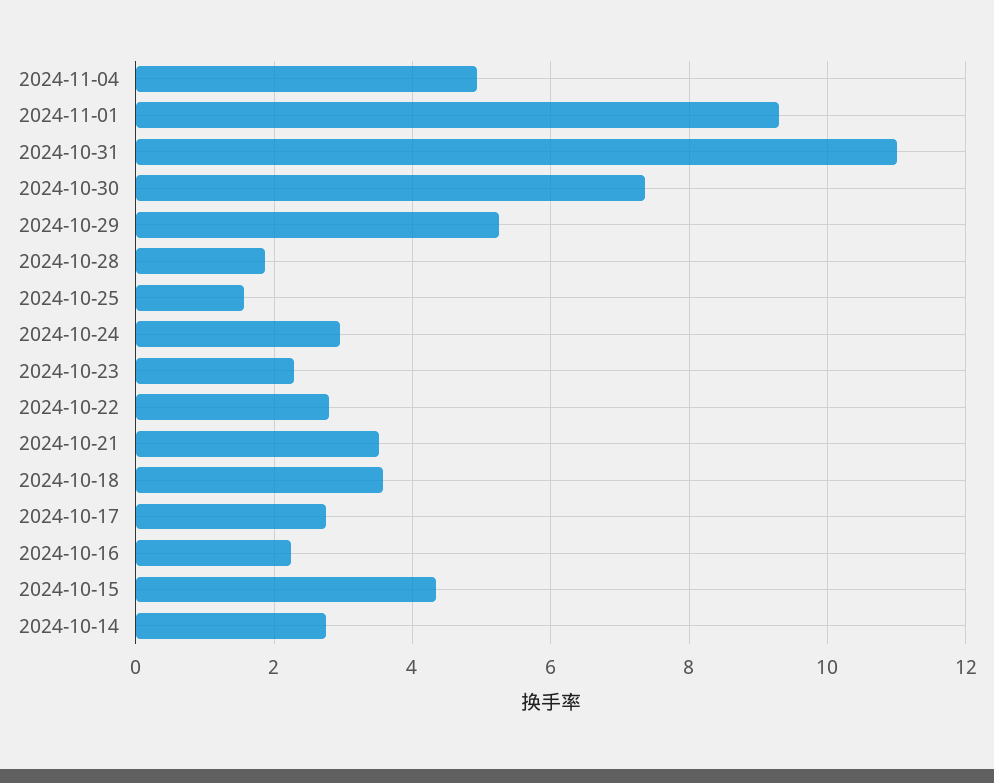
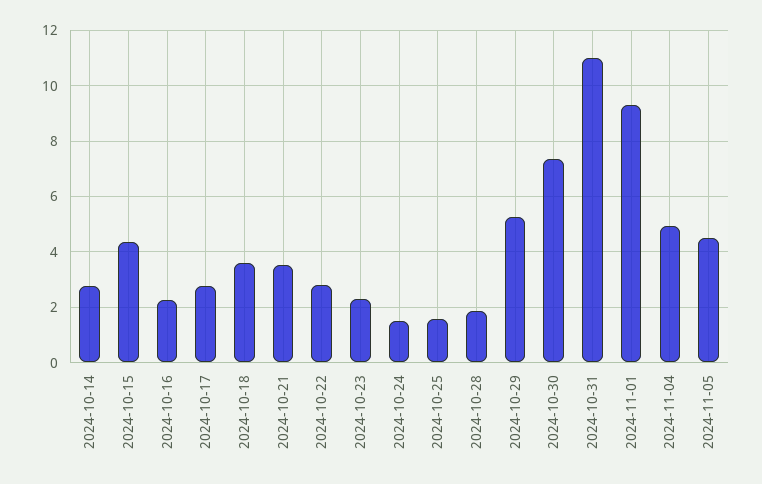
2024-10-24: 3 -> 1.5
2024-11-05: none -> 4.5

